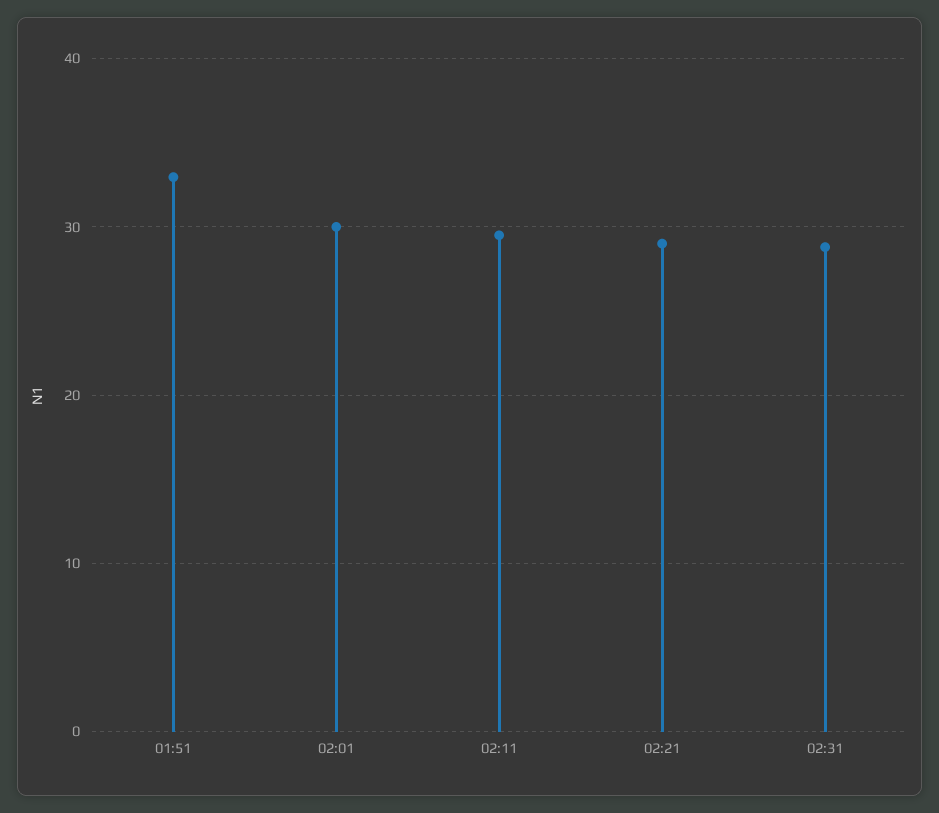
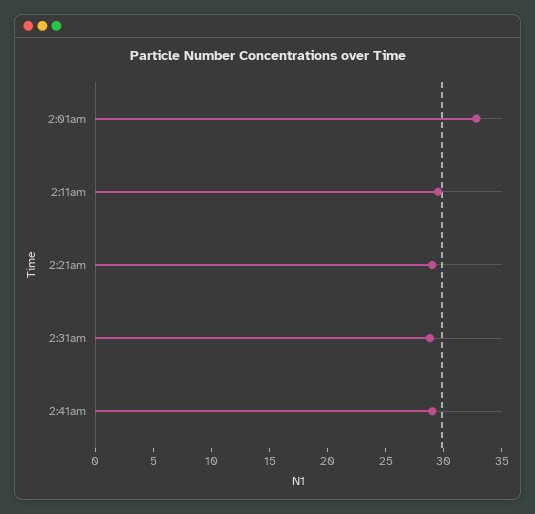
01:51: 33 -> none
02:01: 30 -> 33
2:41am: none -> 29

